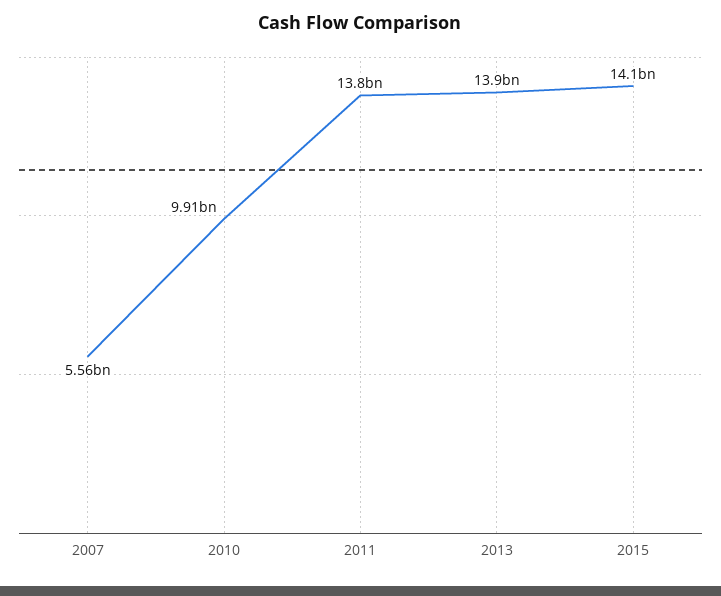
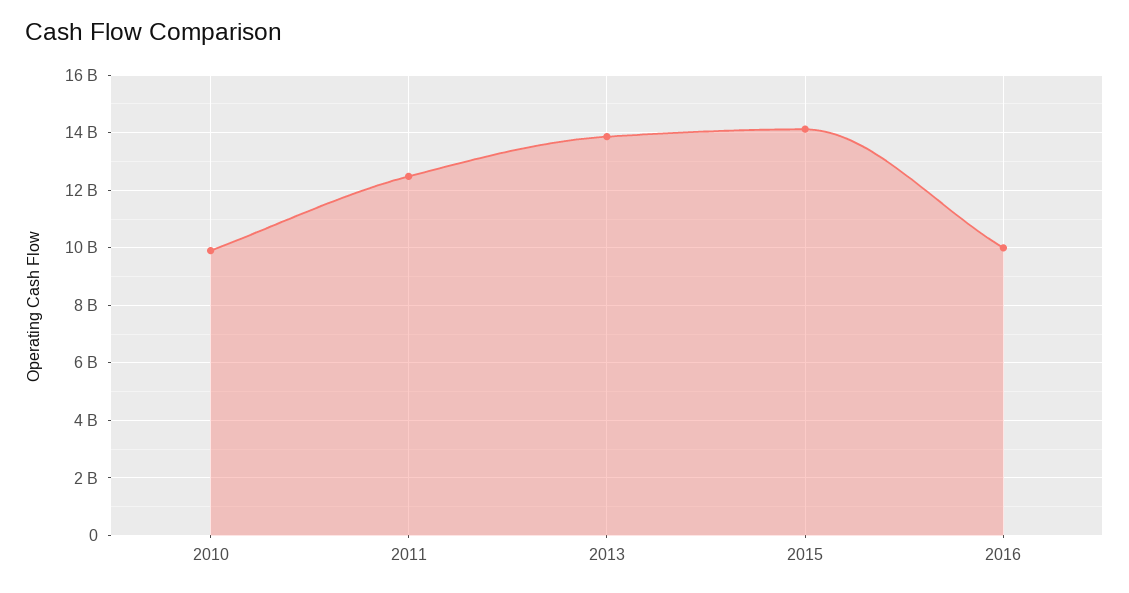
2007: 5560000000 -> none
2011: 13800000000 -> 12500000000
2016: none -> 10000000000

